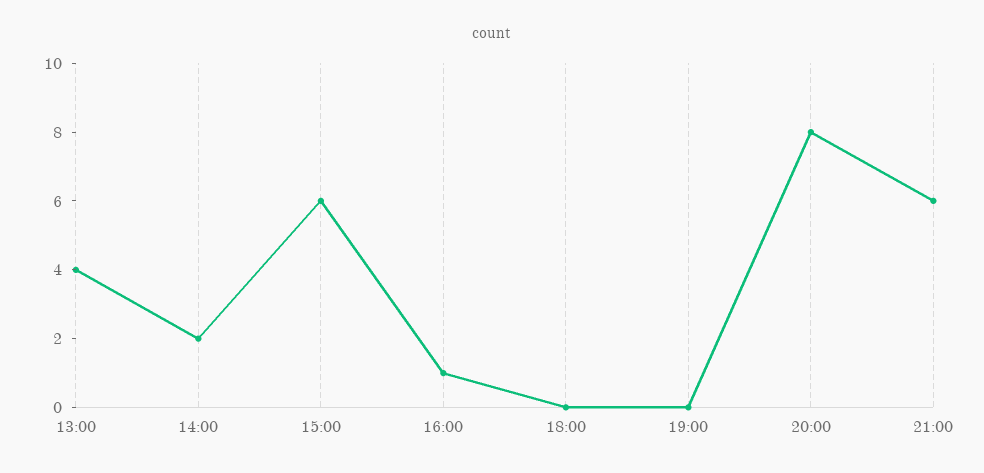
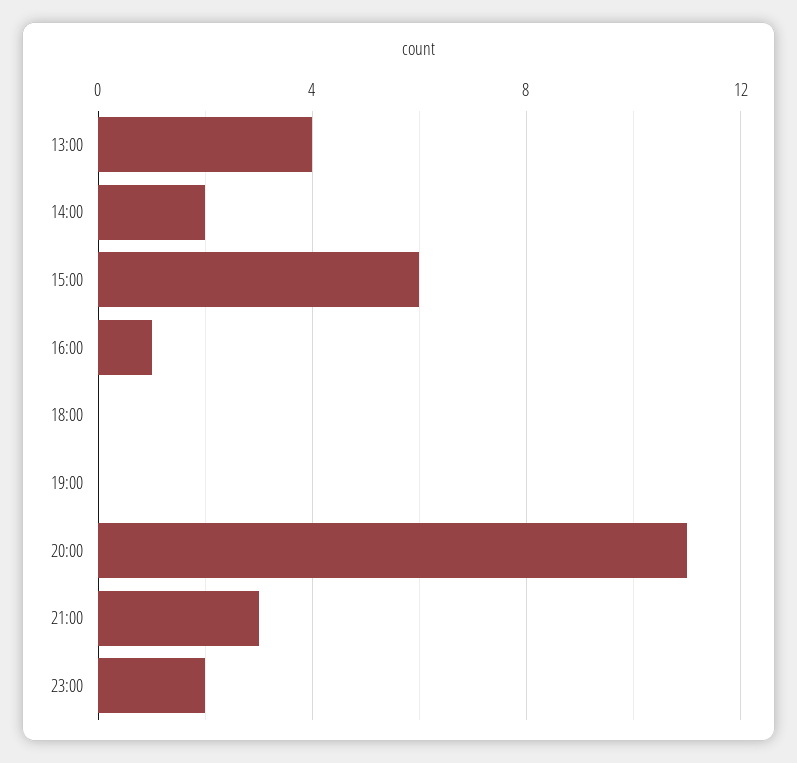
20:00: 8 -> 11
21:00: 6 -> 3
23:00: none -> 2

